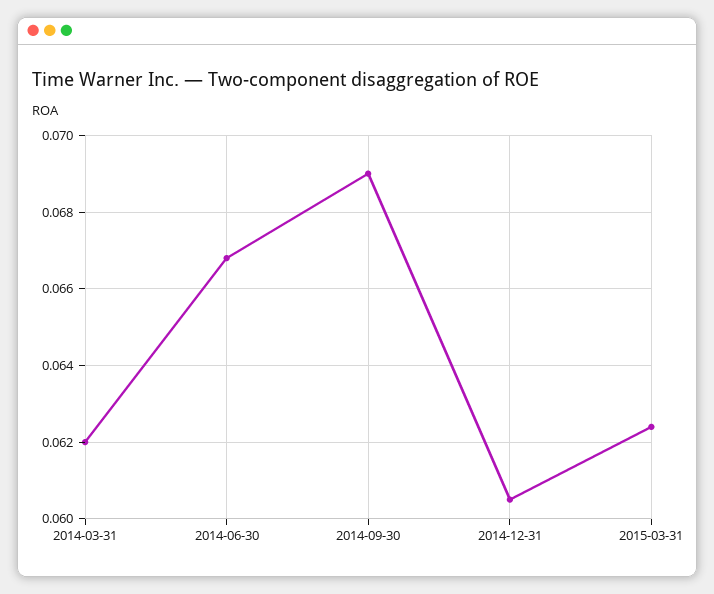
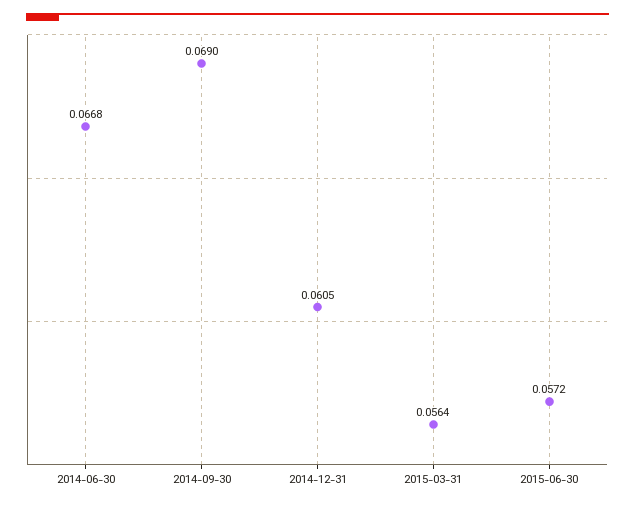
2014-03-31: 0.062 -> none
2015-03-31: 0.0625 -> 0.0564
2015-06-30: none -> 0.0572

